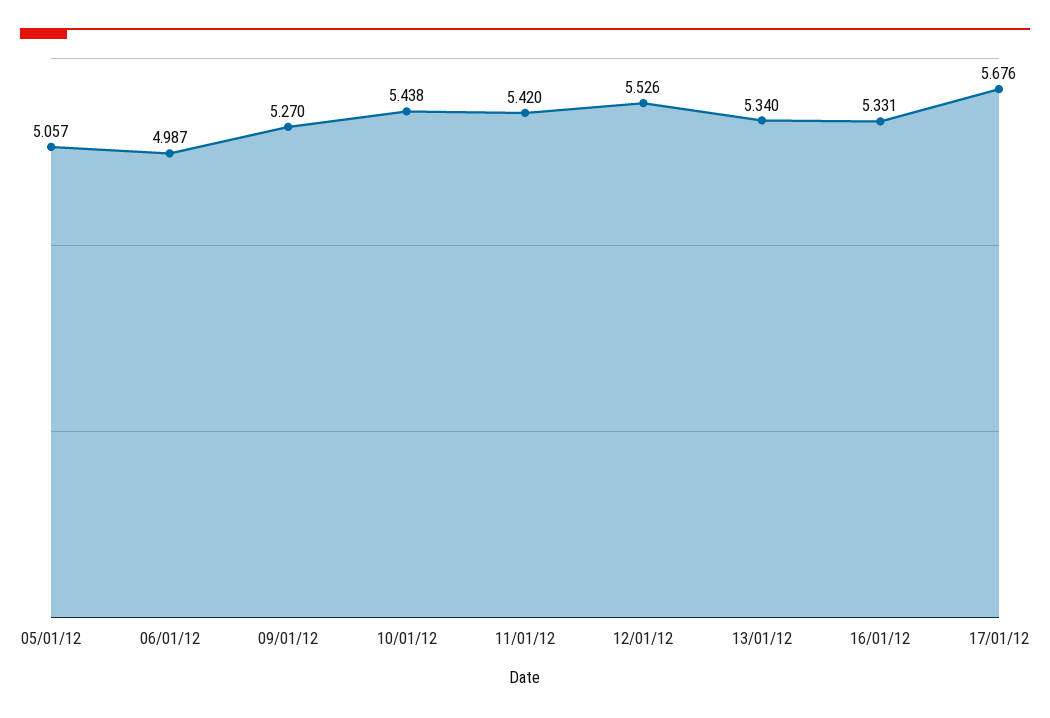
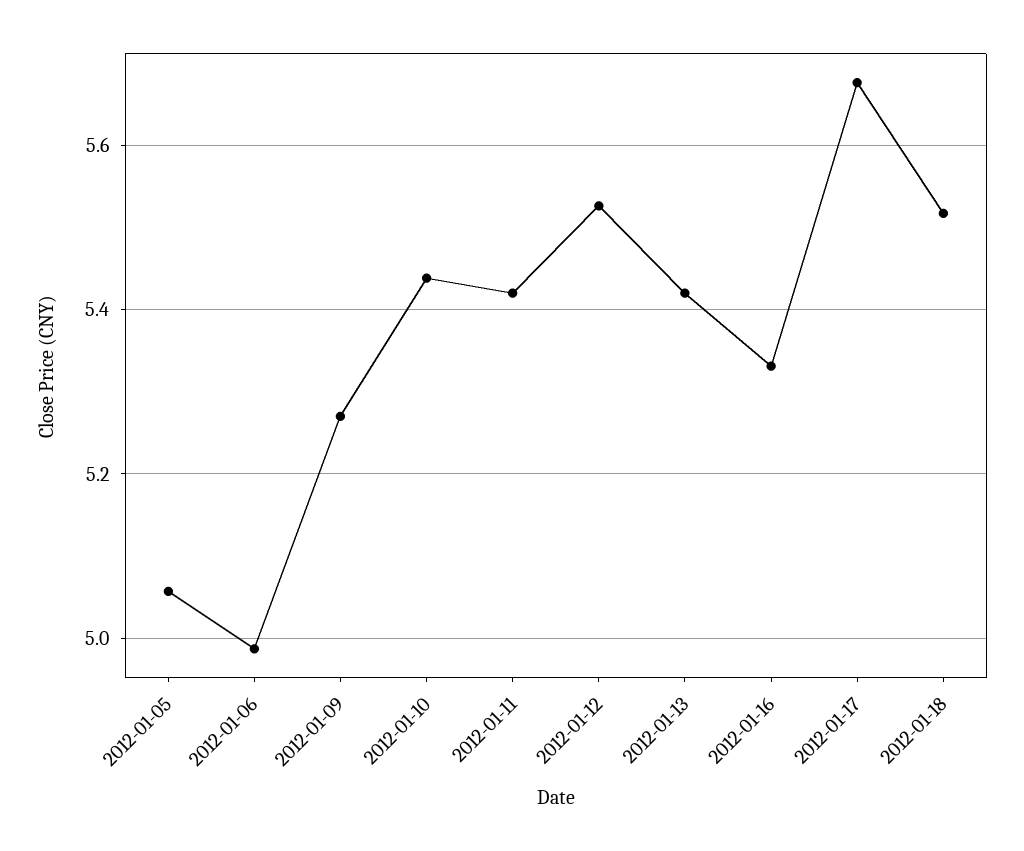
13/01/12: 5.34 -> 5.42
2012-01-18: none -> 5.52

